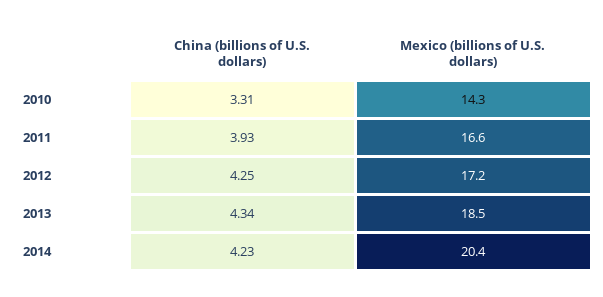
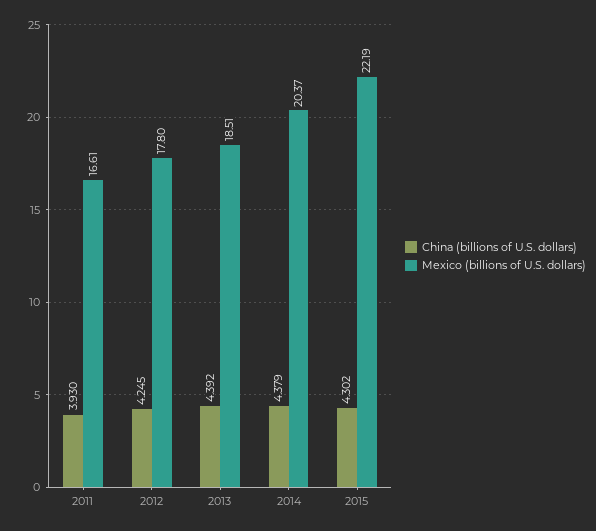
China (billions of U.S. dollars), 2010: 3.31 -> none
Mexico (billions of U.S. dollars), 2010: 14.3 -> none
Mexico (billions of U.S. dollars), 2012: 17.2 -> 17.8
China (billions of U.S. dollars), 2013: 4.34 -> 4.392
China (billions of U.S. dollars), 2014: 4.23 -> 4.379
China (billions of U.S. dollars), 2015: none -> 4.302
Mexico (billions of U.S. dollars), 2015: none -> 22.19

